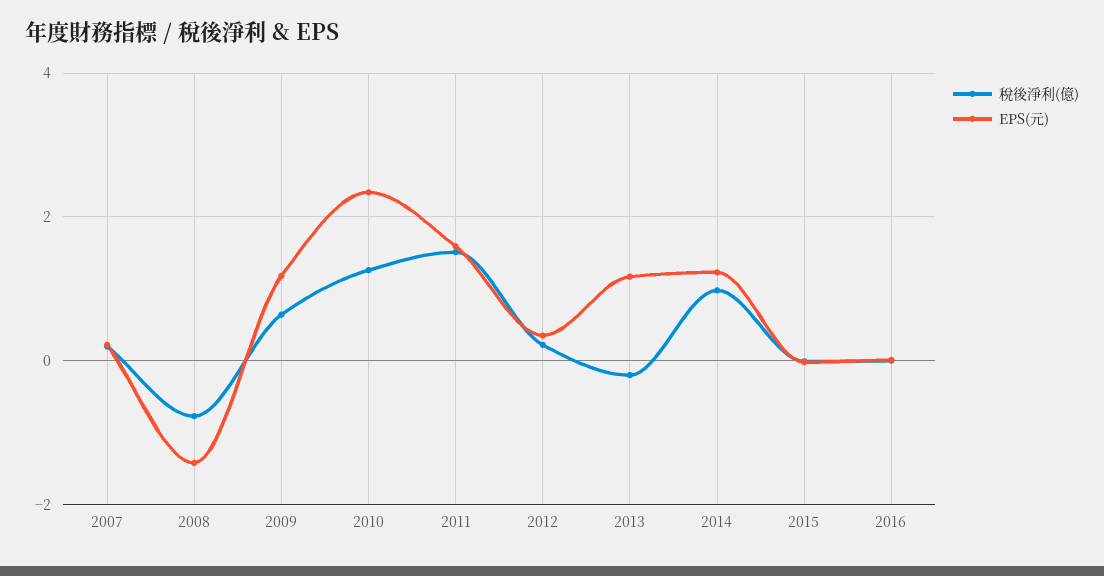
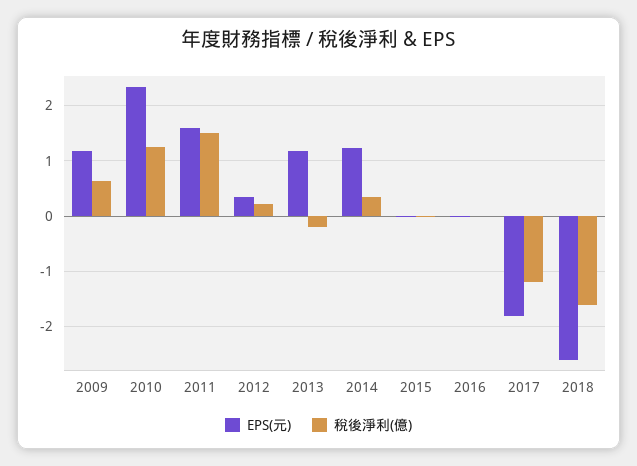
稅後淨利(億), 2007: 0.2 -> none
EPS(元), 2007: 0.2 -> none
稅後淨利(億), 2008: -0.8 -> none
EPS(元), 2008: -1.4 -> none
稅後淨利(億), 2014: 1 -> 0.4
EPS(元), 2017: none -> -1.8
稅後淨利(億), 2017: none -> -1.2
EPS(元), 2018: none -> -2.6
稅後淨利(億), 2018: none -> -1.6

